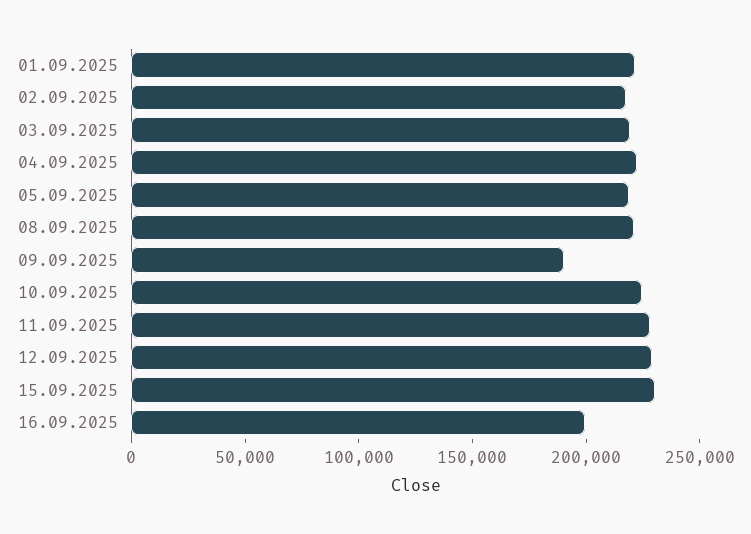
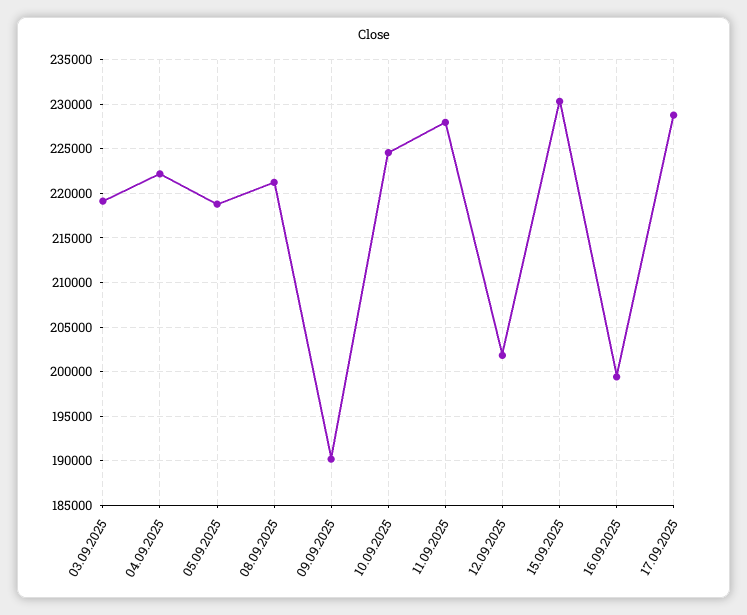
01.09.2025: 220000 -> none
02.09.2025: 220000 -> none
12.09.2025: 230000 -> 202000
17.09.2025: none -> 229000

